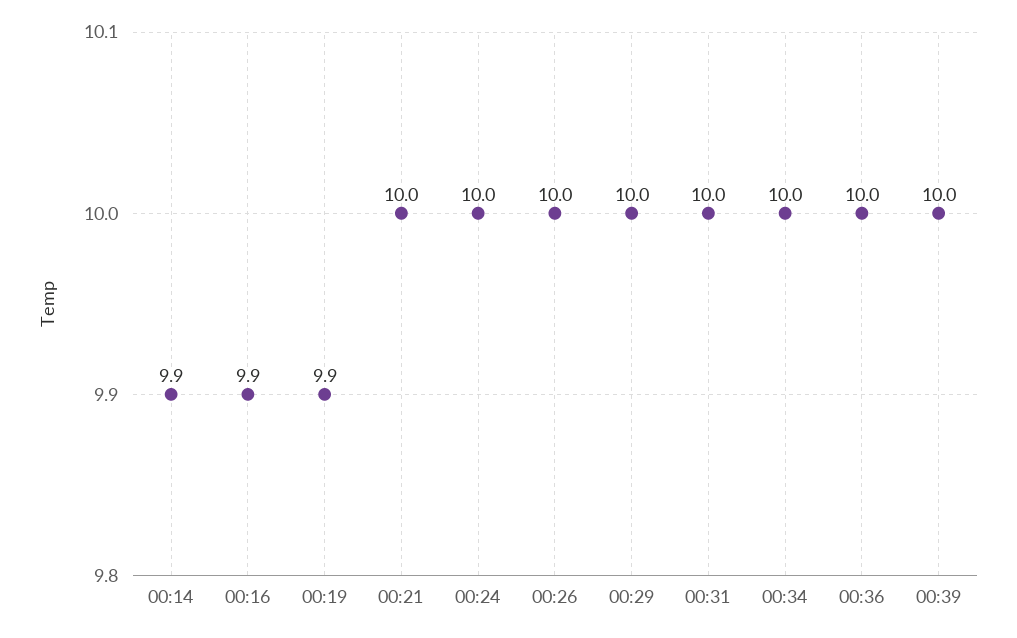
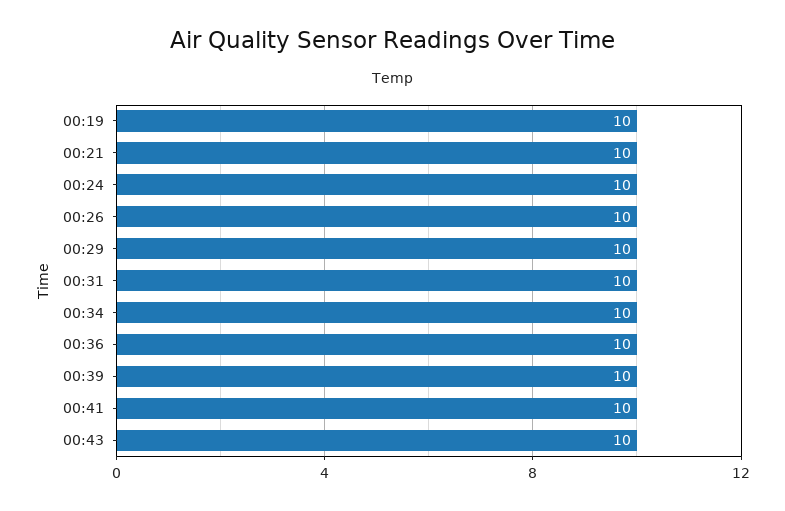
00:14: 9.9 -> none
00:16: 9.9 -> none
00:19: 9.9 -> 10
00:41: none -> 10
00:43: none -> 10

